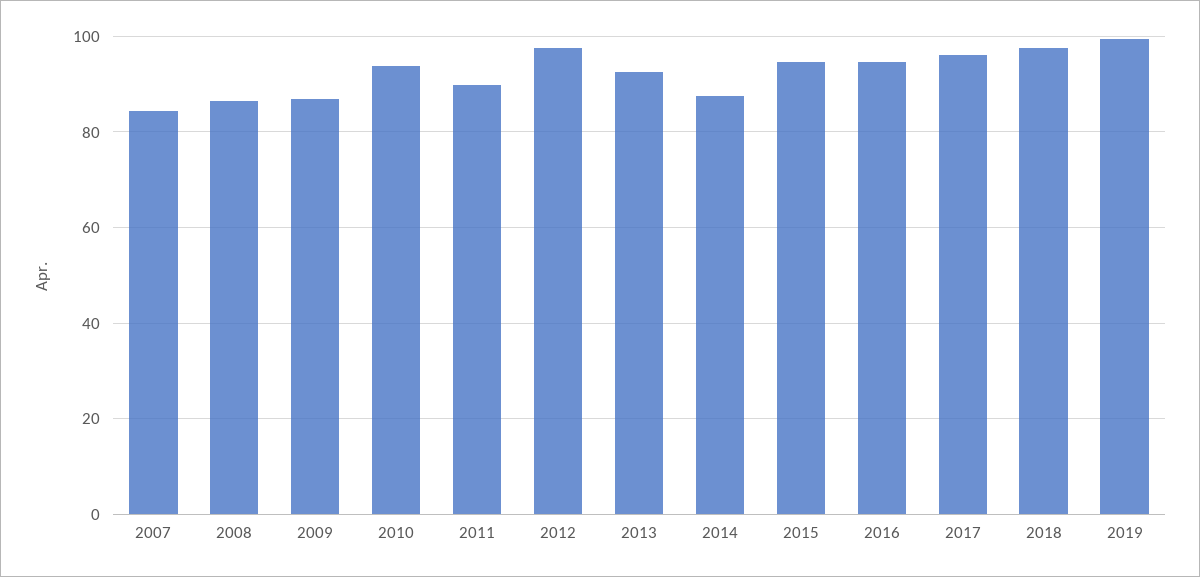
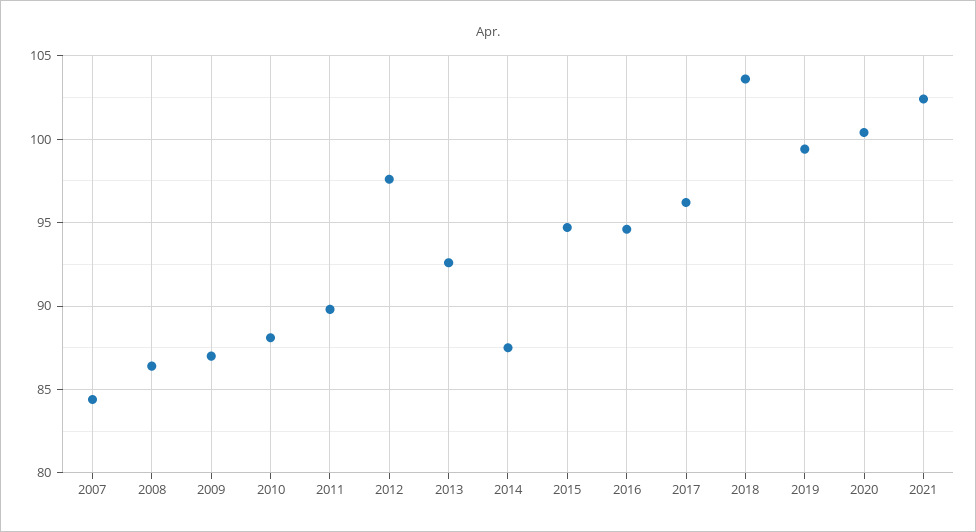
2010: 94 -> 88
2018: 98 -> 103.5
2020: none -> 100.5
2021: none -> 102.5

